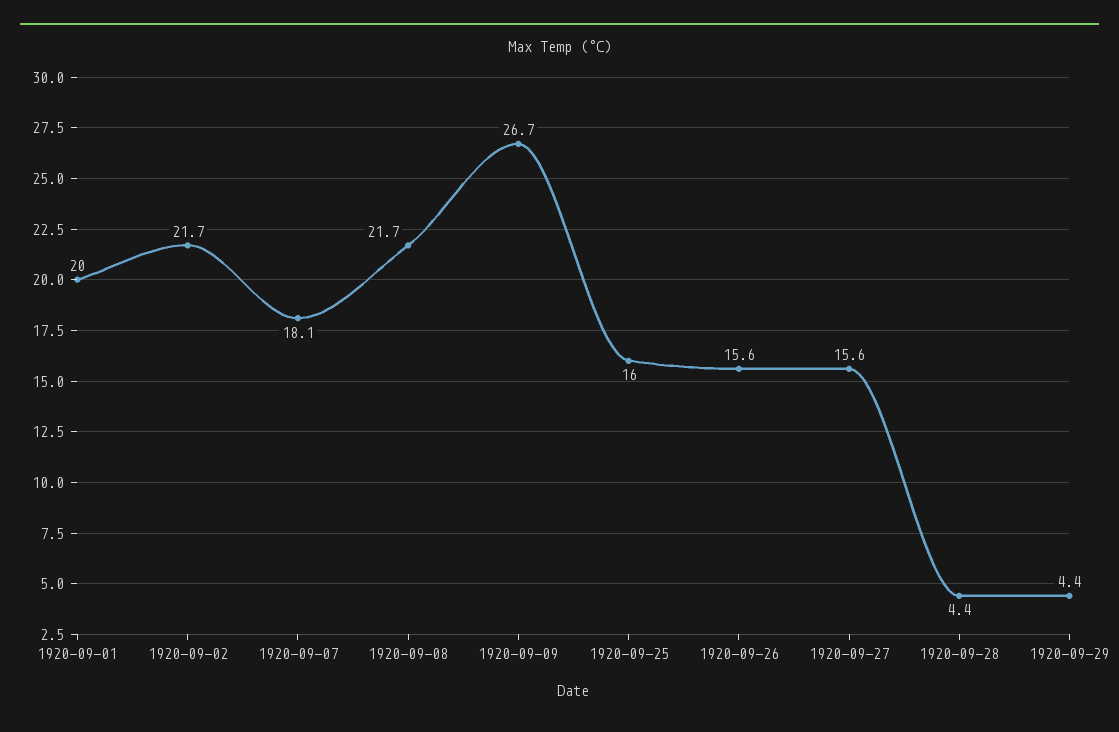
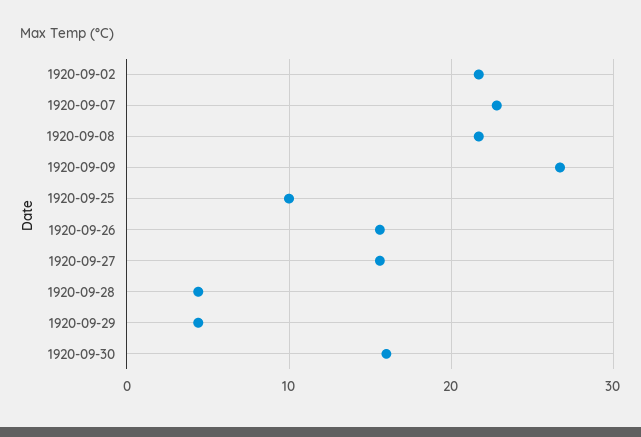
1920-09-01: 20 -> none
1920-09-07: 18.1 -> 23
1920-09-25: 16 -> 10
1920-09-30: none -> 16

